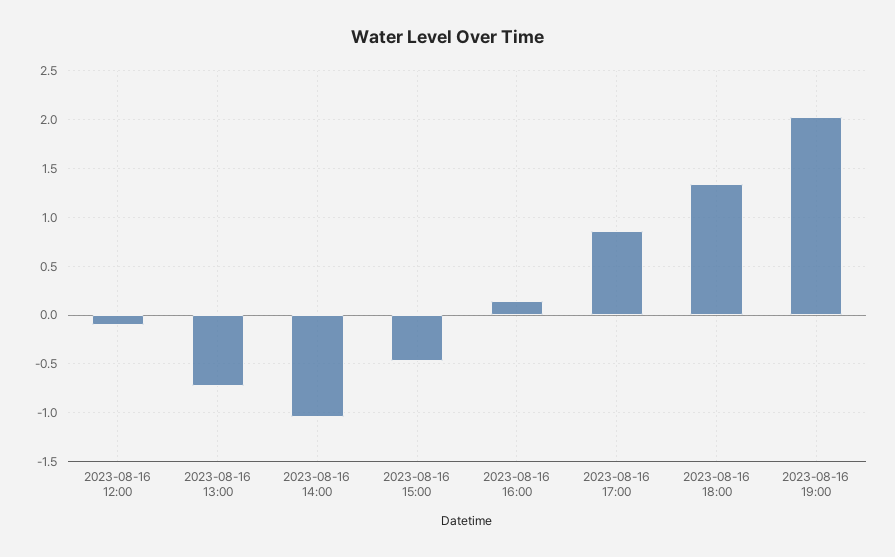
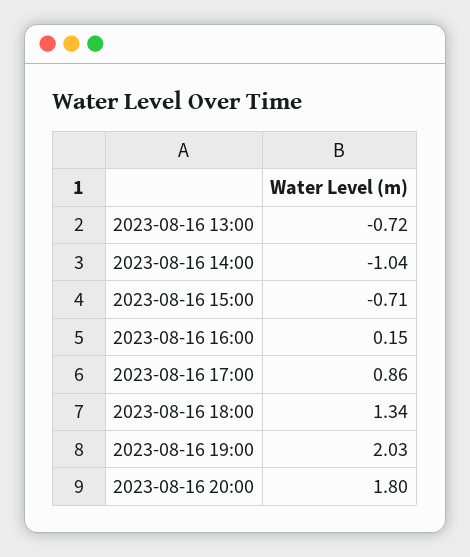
2023-08-16 12:00: -0.1 -> none
2023-08-16 15:00: -0.5 -> -0.71
2023-08-16 20:00: none -> 1.8

